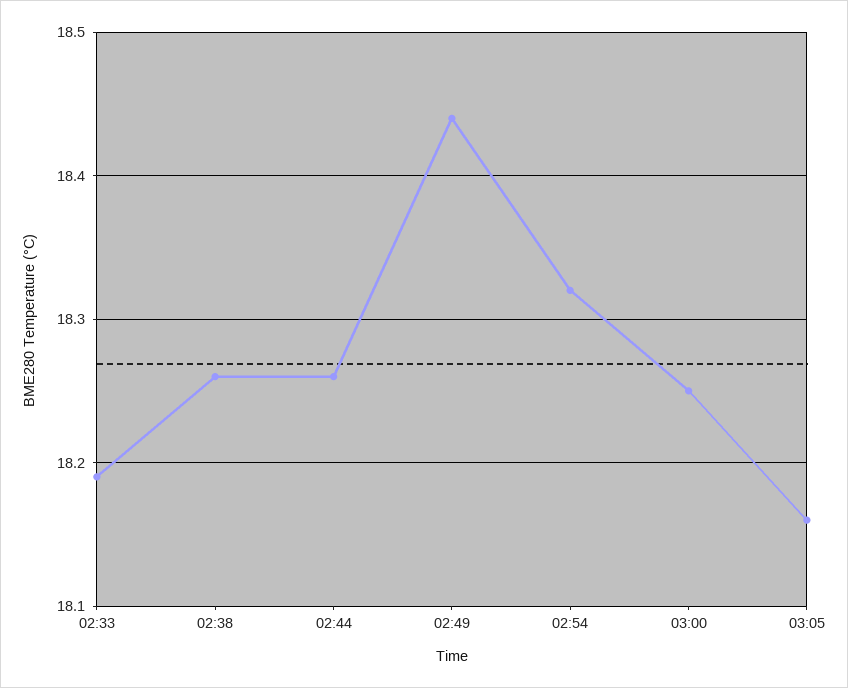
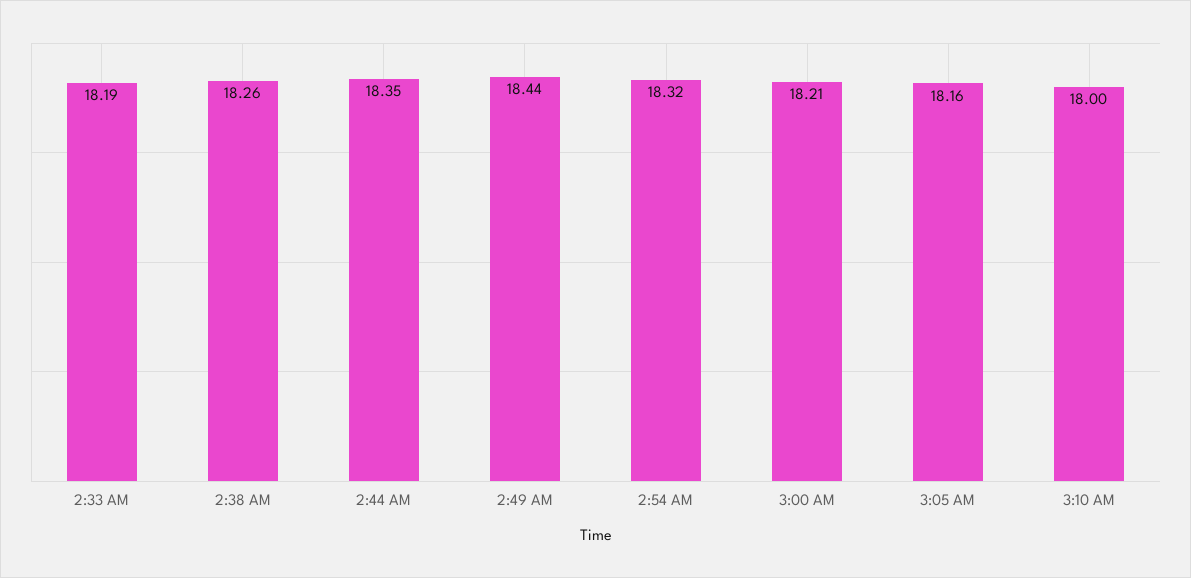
02:44: 18.26 -> 18.35
03:00: 18.25 -> 18.21
3:10 AM: none -> 18

